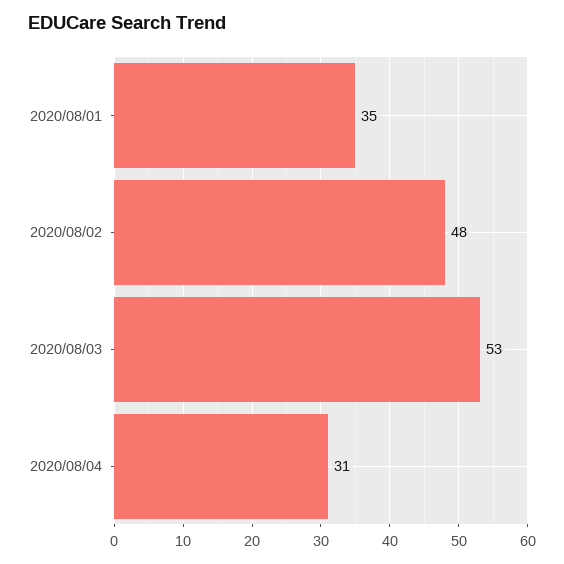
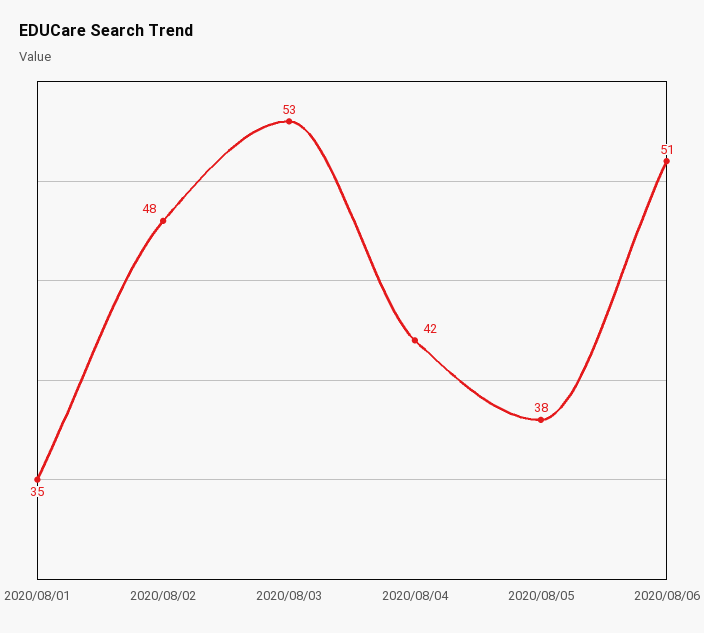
2020/08/04: 31 -> 42
2020/08/05: none -> 38
2020/08/06: none -> 51

